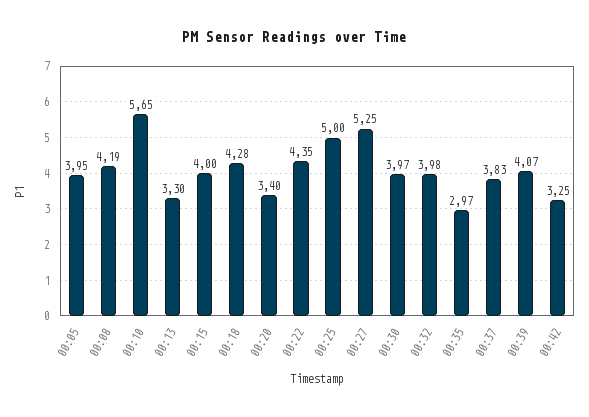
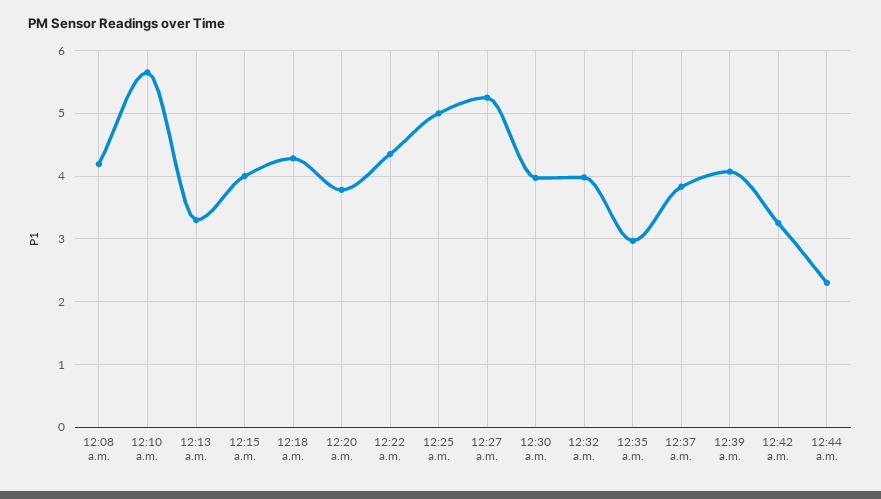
00:05: 3.95 -> none
00:20: 3.4 -> 3.8
12:44 a.m.: none -> 2.3

